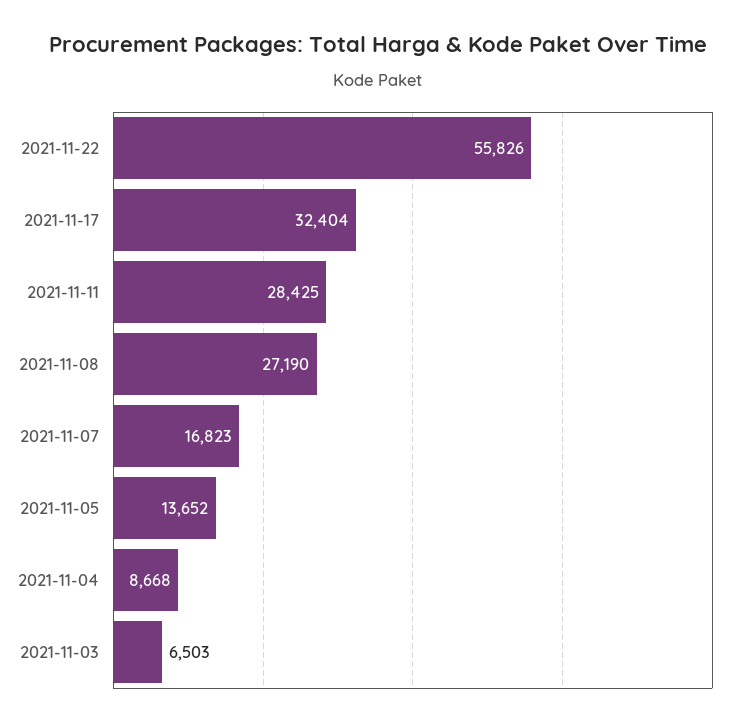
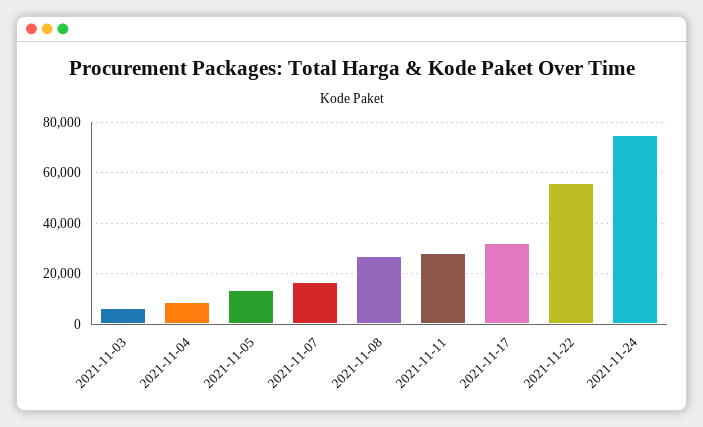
2021-11-24: none -> 75000

